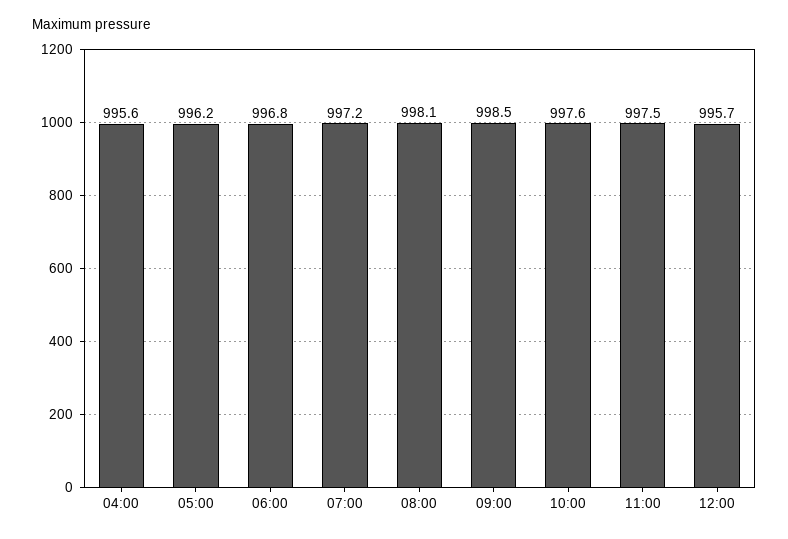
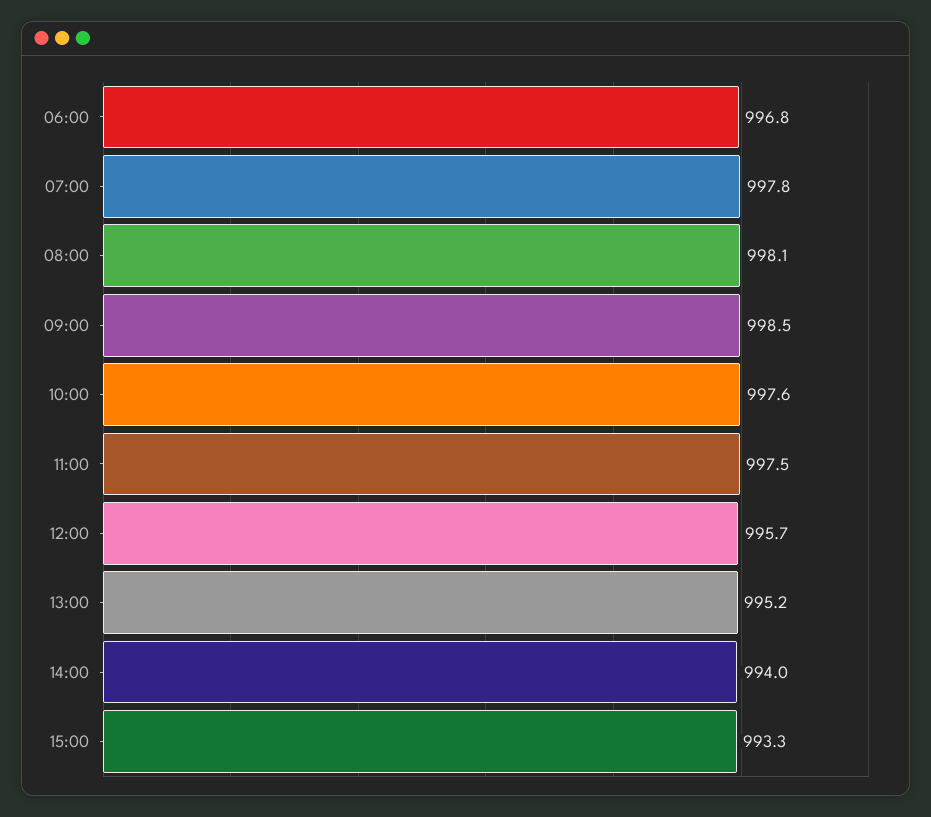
04:00: 995.6 -> none
05:00: 996.2 -> none
07:00: 997.2 -> 997.8
13:00: none -> 995.2
14:00: none -> 994
15:00: none -> 993.3

